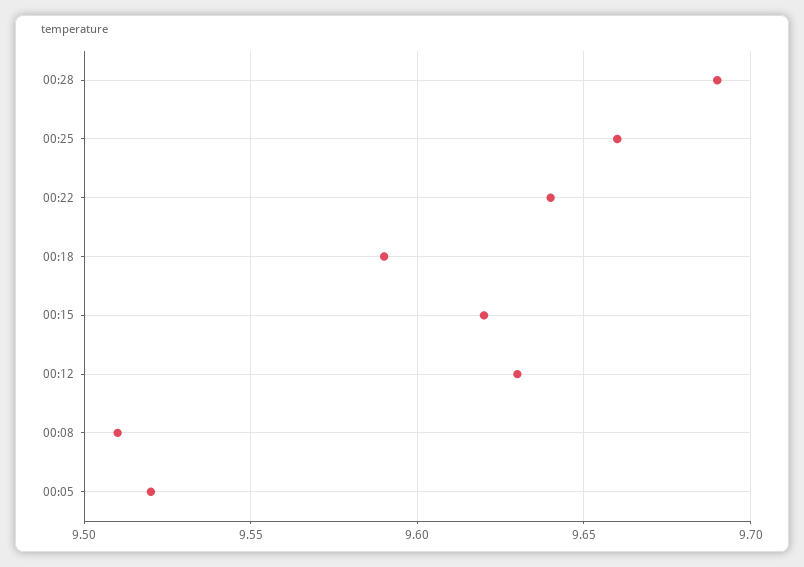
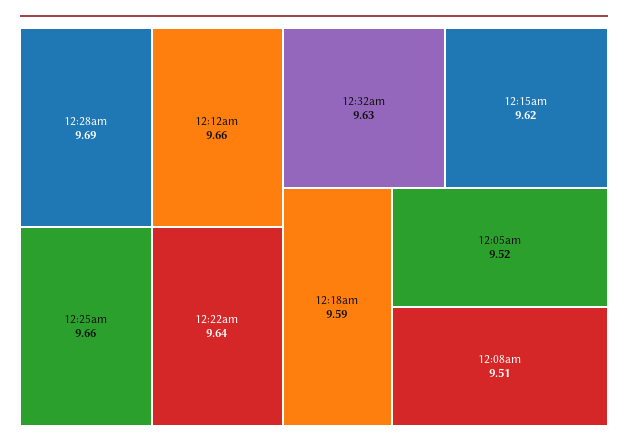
00:12: 9.63 -> 9.66
12:32am: none -> 9.63

